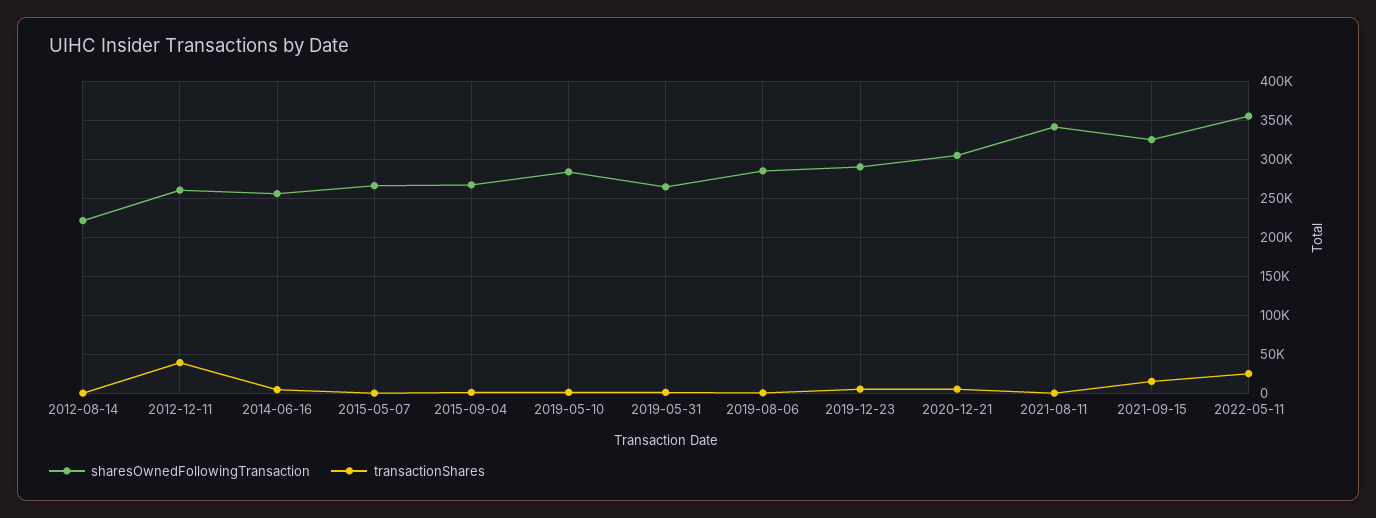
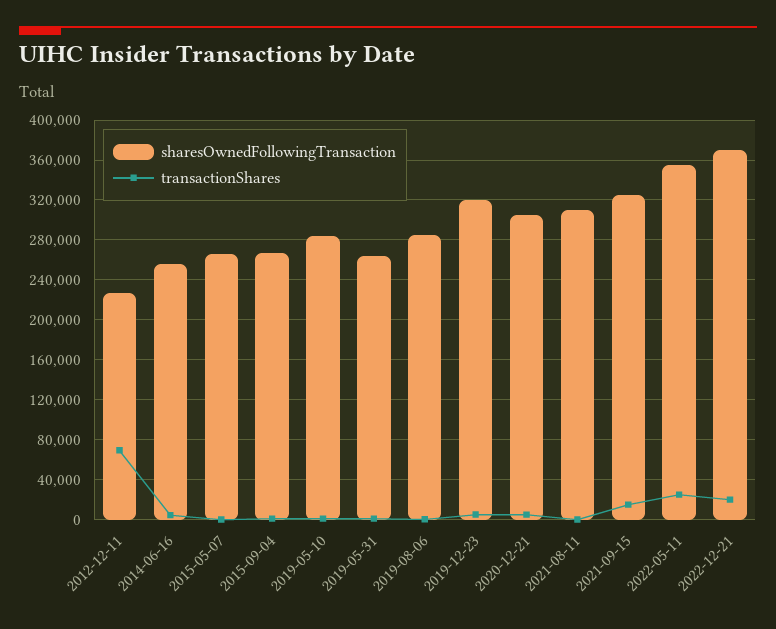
sharesOwnedFollowingTransaction, 2012-08-14: 220000 -> none
transactionShares, 2012-08-14: 0 -> none
sharesOwnedFollowingTransaction, 2012-12-11: 260000 -> 230000
transactionShares, 2012-12-11: 40000 -> 70000
sharesOwnedFollowingTransaction, 2019-12-23: 290000 -> 320000
sharesOwnedFollowingTransaction, 2021-08-11: 340000 -> 310000
sharesOwnedFollowingTransaction, 2022-12-21: none -> 370000
transactionShares, 2022-12-21: none -> 20000

